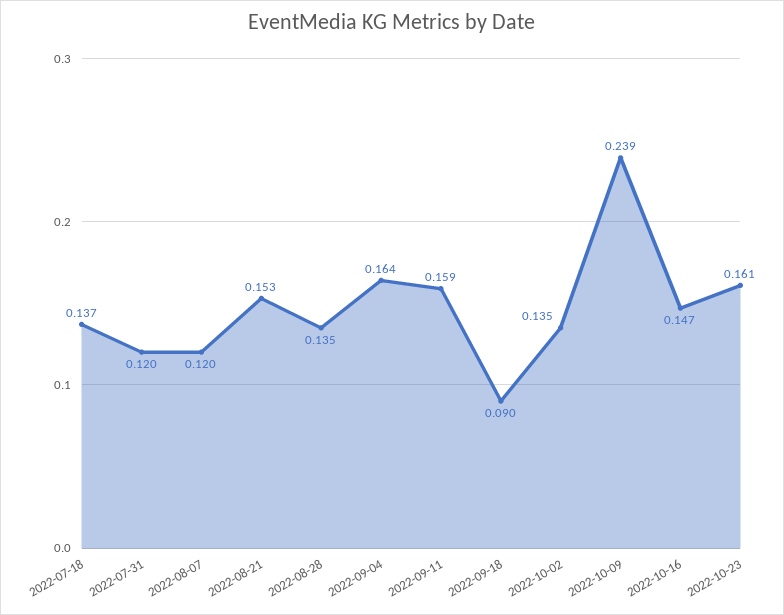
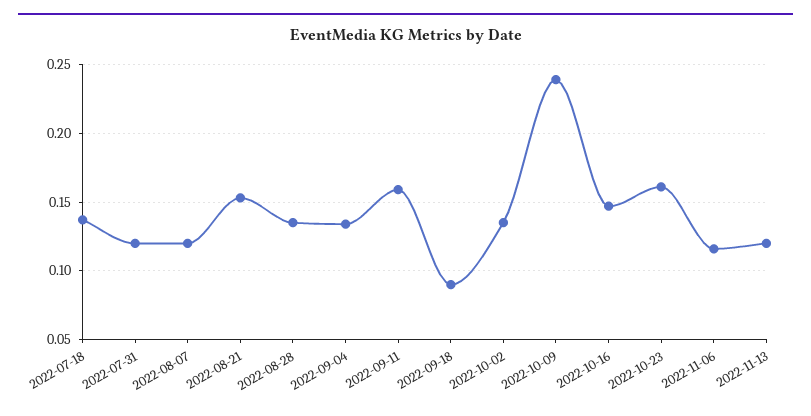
2022-09-04: 0.164 -> 0.135
2022-11-06: none -> 0.115
2022-11-13: none -> 0.12

